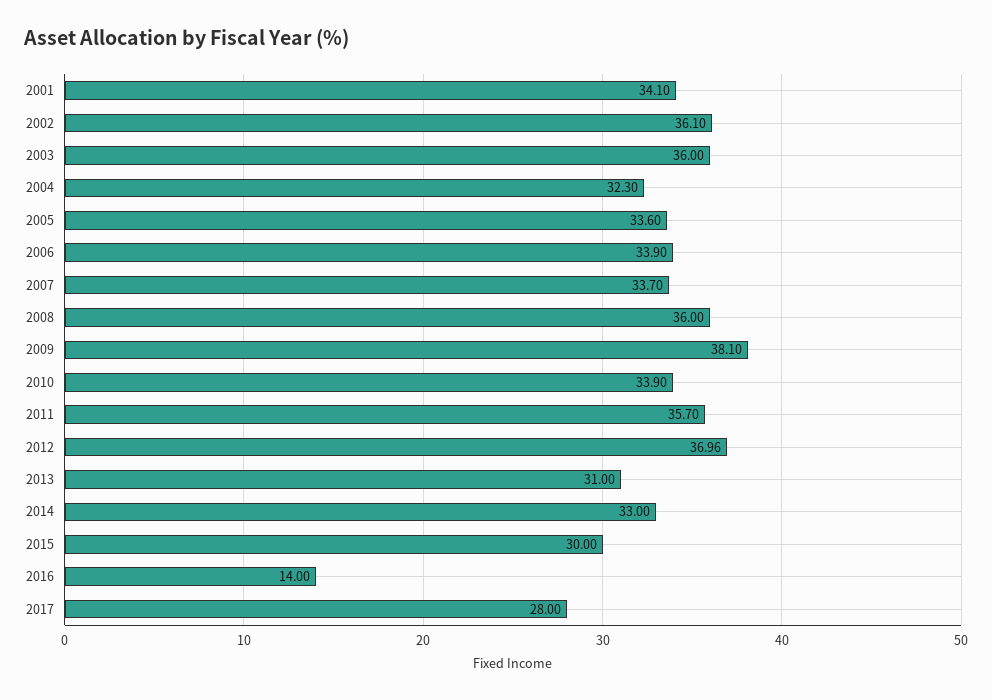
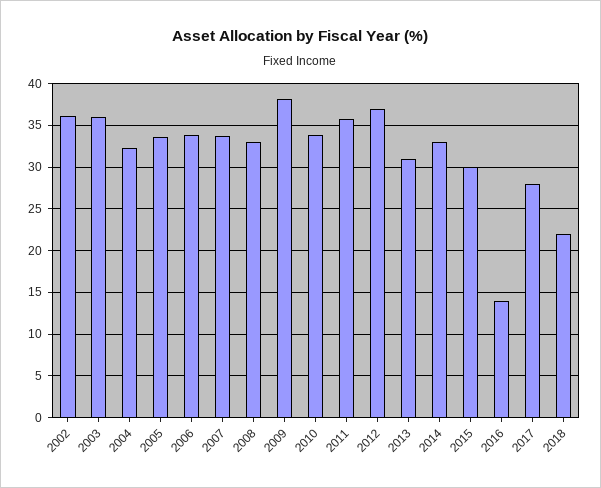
2001: 34.1 -> none
2008: 36 -> 33
2018: none -> 22

